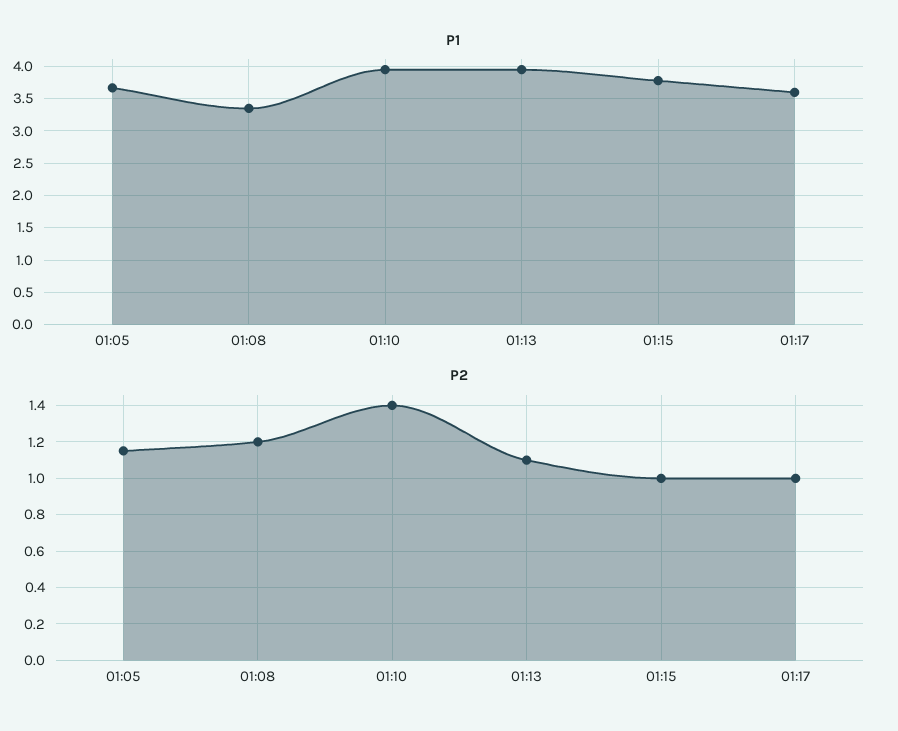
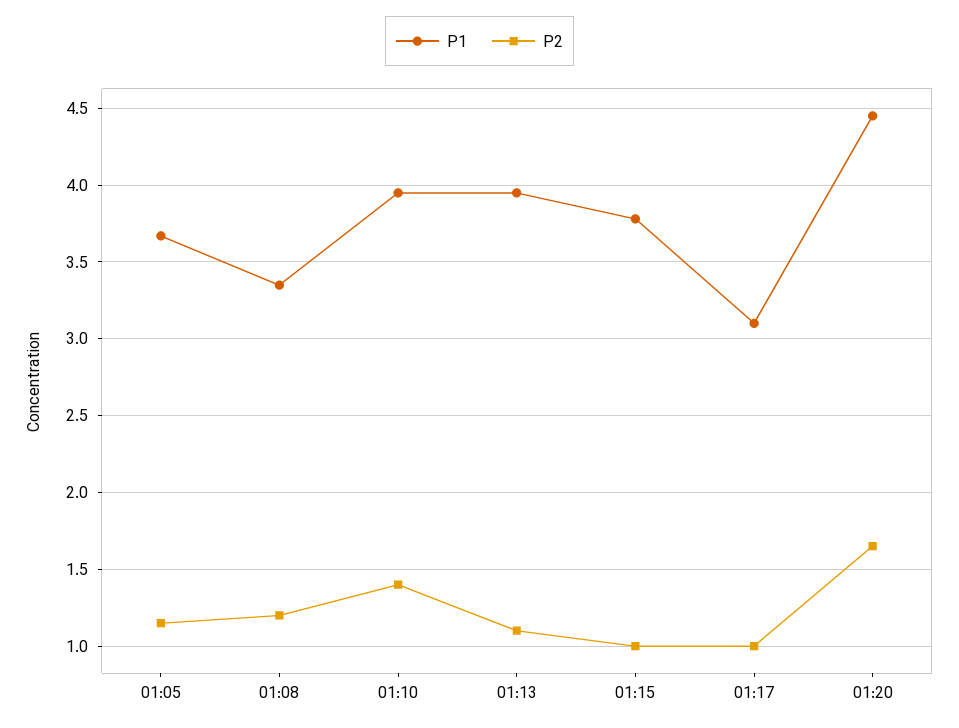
P1, 01:17: 3.6 -> 3.1
P1, 01:20: none -> 4.45
P2, 01:20: none -> 1.65

